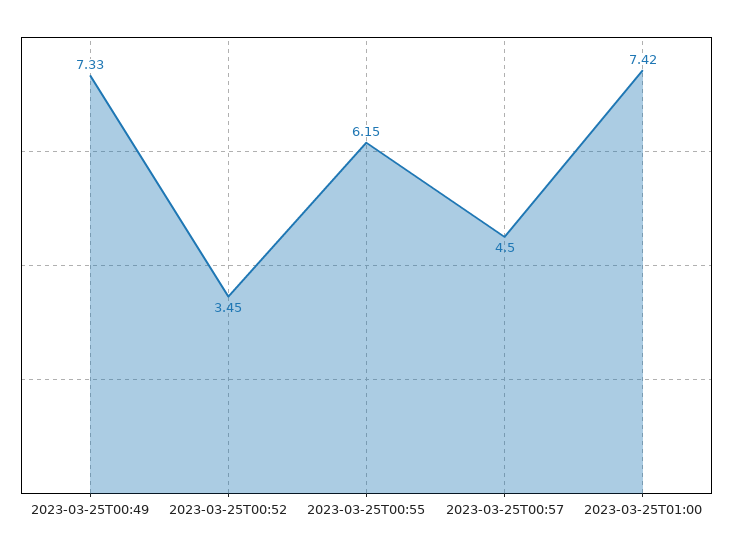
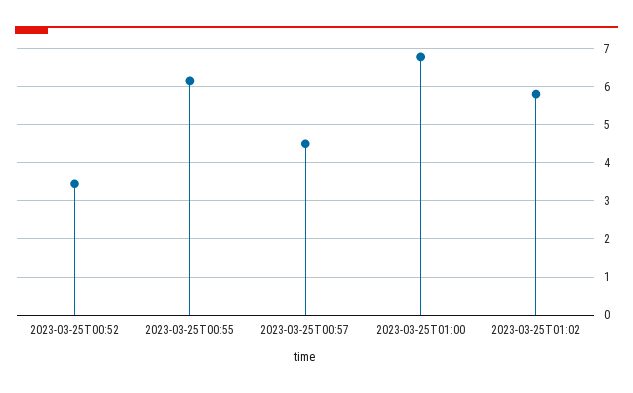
2023-03-25T00:49: 7.33 -> none
2023-03-25T01:00: 7.42 -> 6.8
2023-03-25T01:02: none -> 5.8

